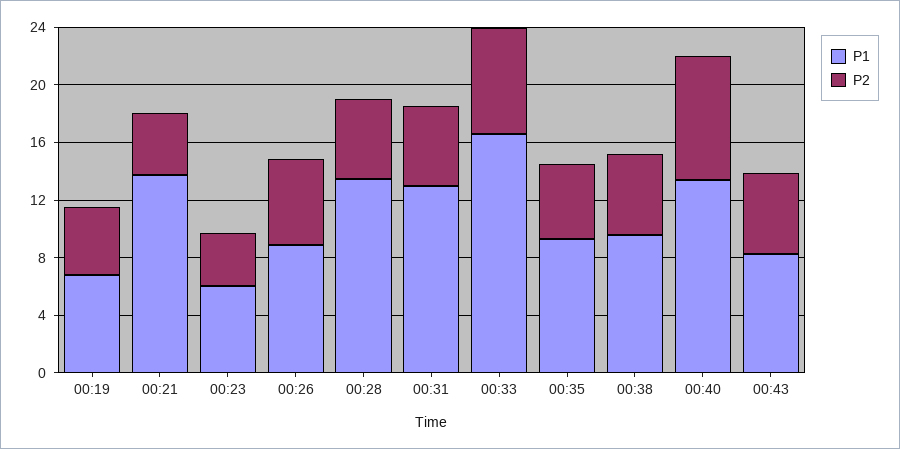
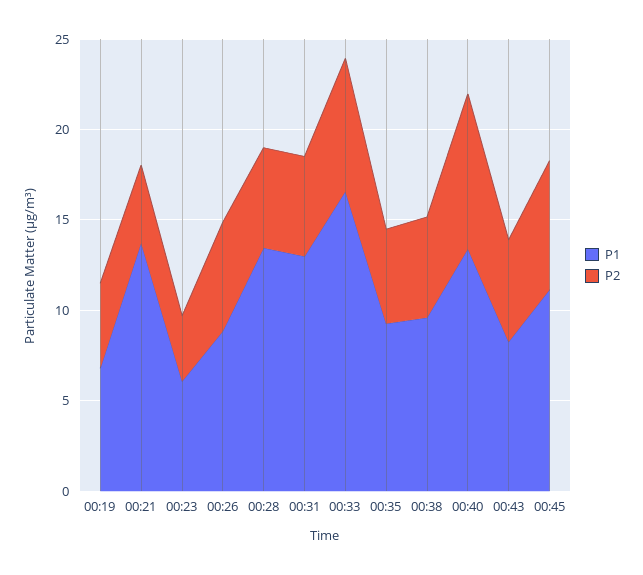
P1, 00:45: none -> 11
P2, 00:45: none -> 7

